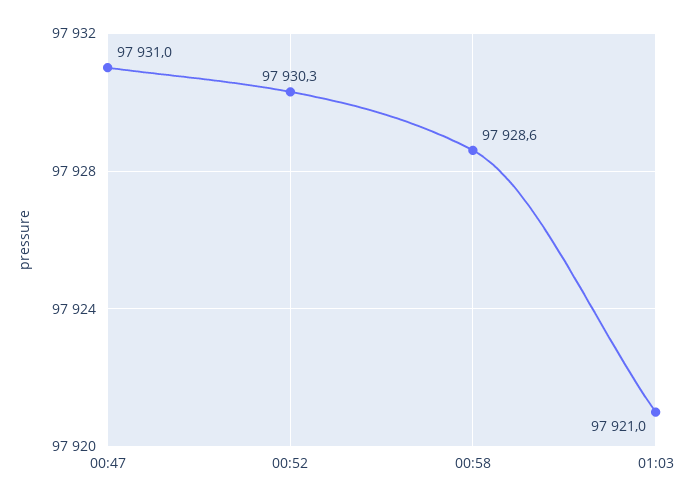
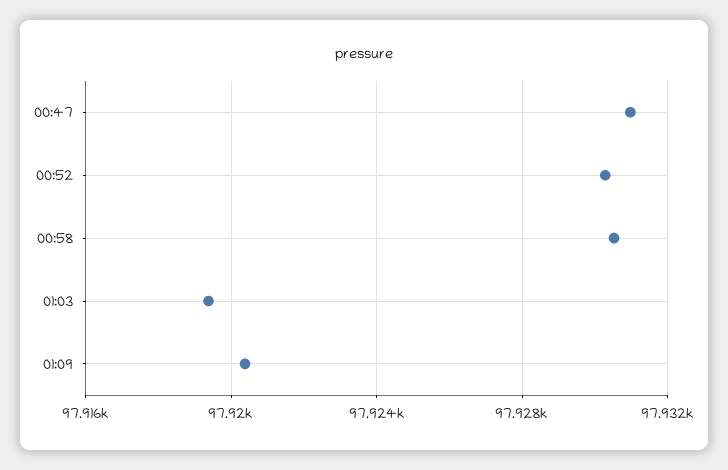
00:58: 97928.6 -> 97930.5
01:03: 97921 -> 97919.5
01:09: none -> 97920.5

